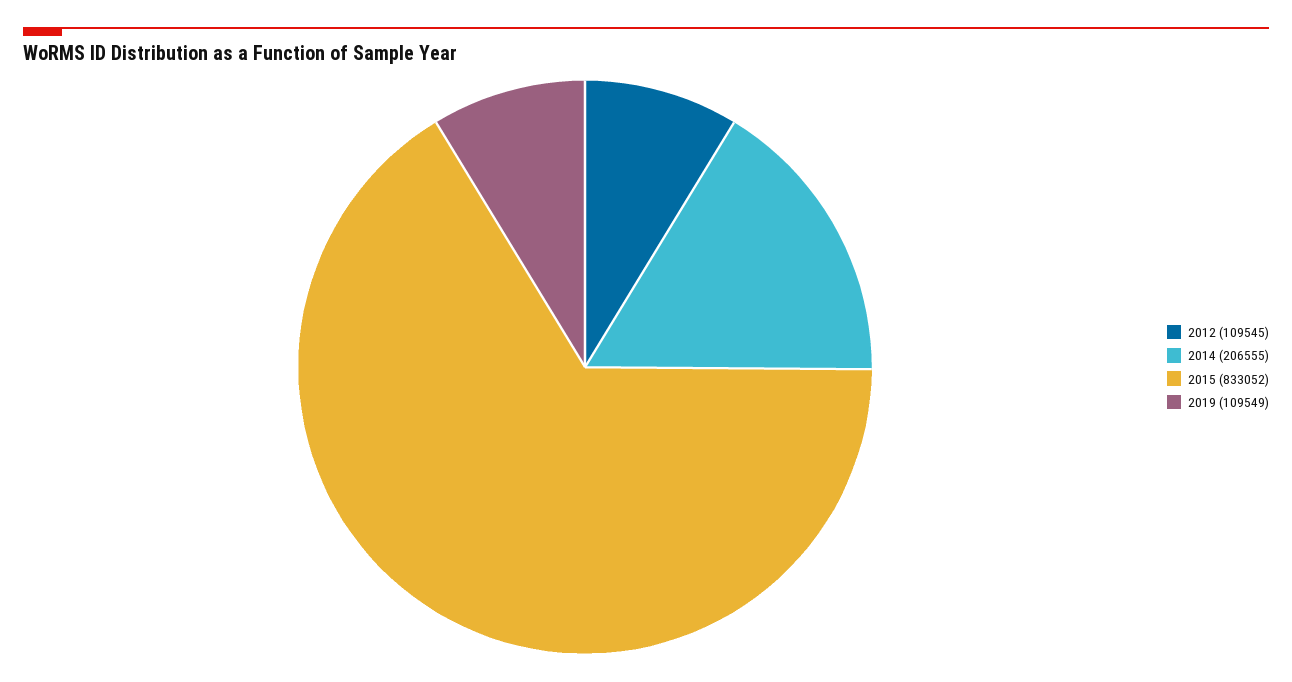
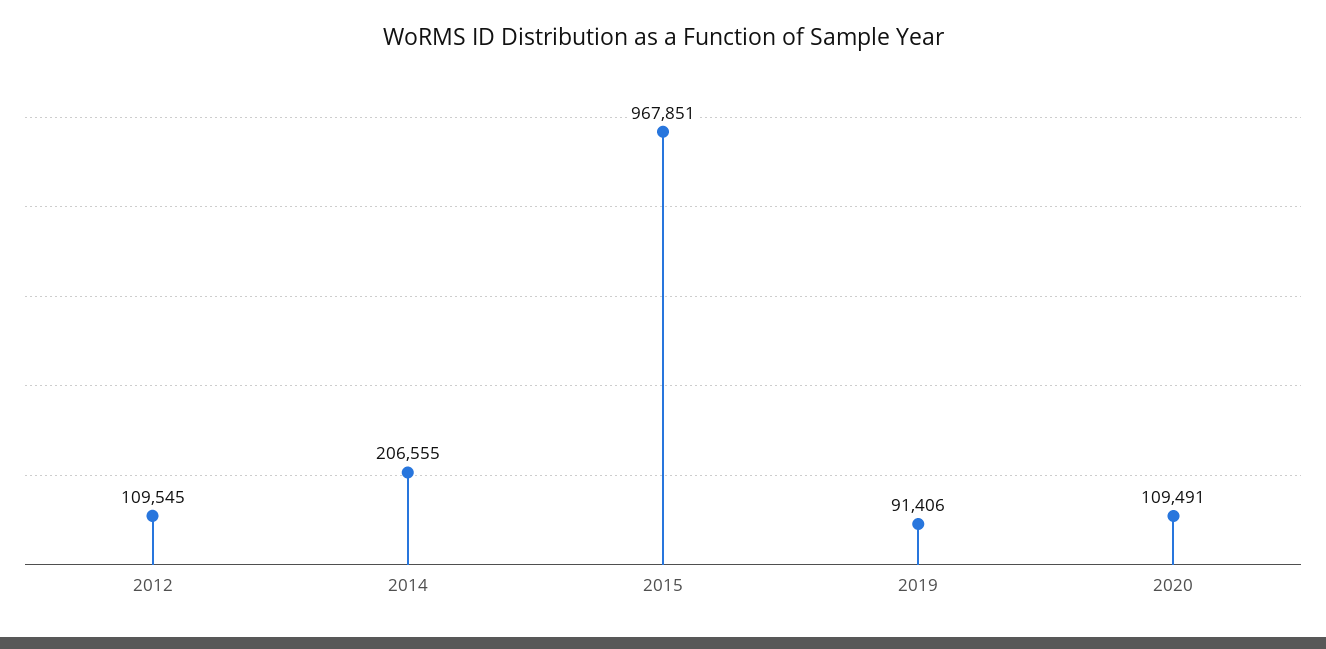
2015: 833052 -> 967851
2019: 109549 -> 91406
2020: none -> 109491

